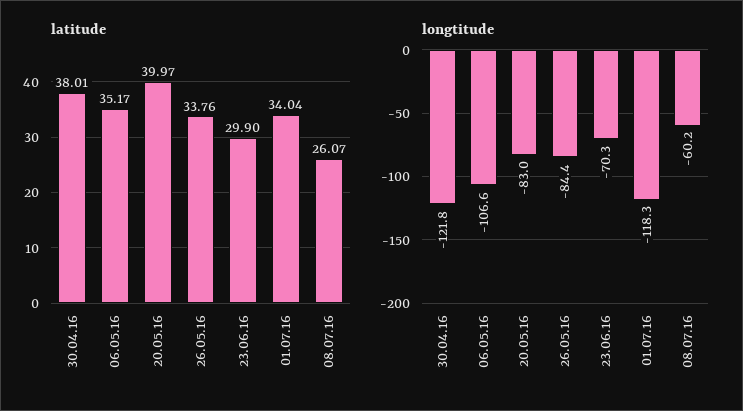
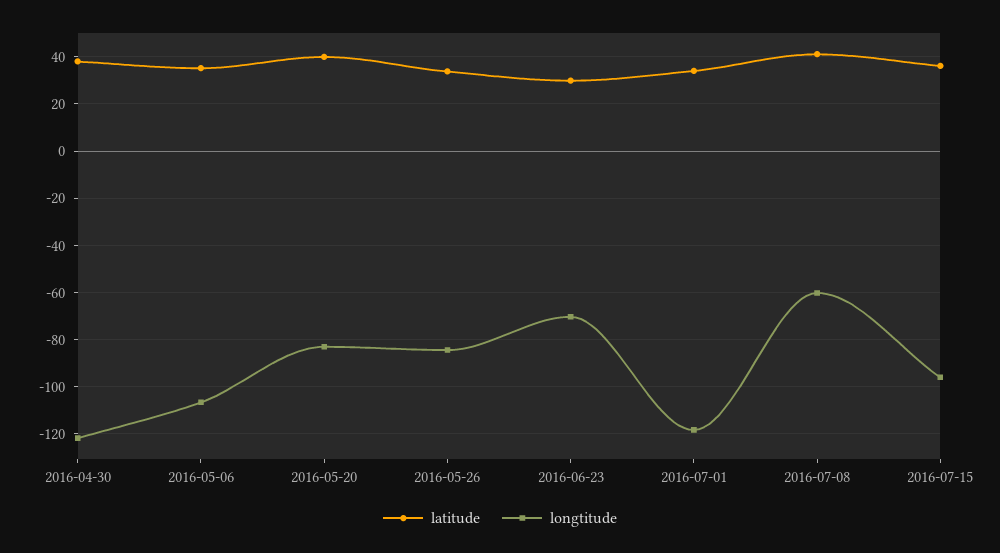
latitude, 08.07.16: 26.07 -> 40
latitude, 2016-07-15: none -> 35
longtitude, 2016-07-15: none -> -95

